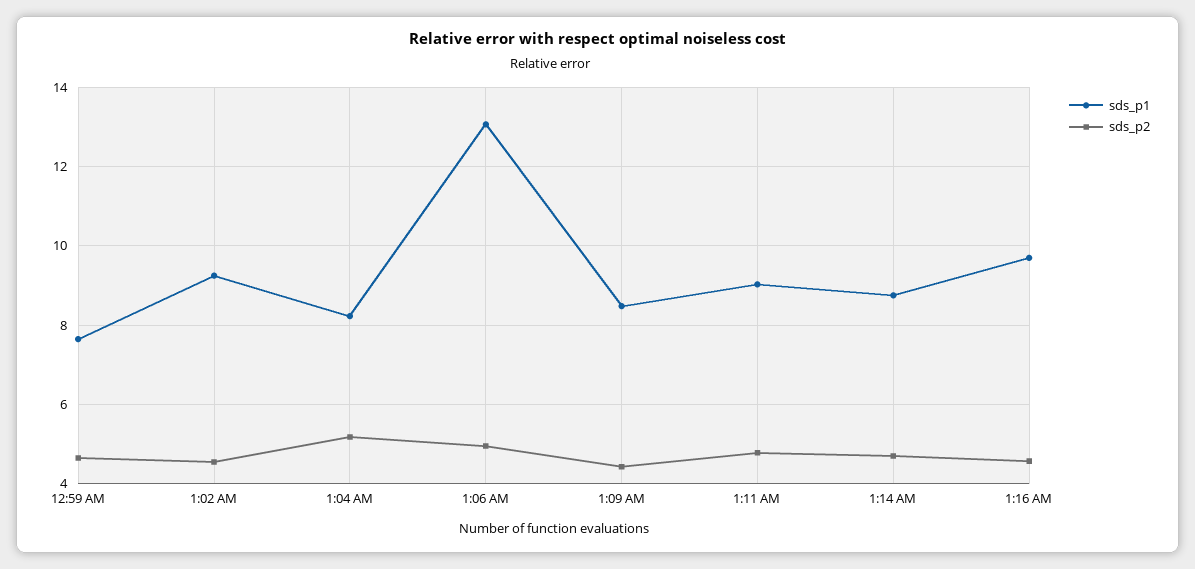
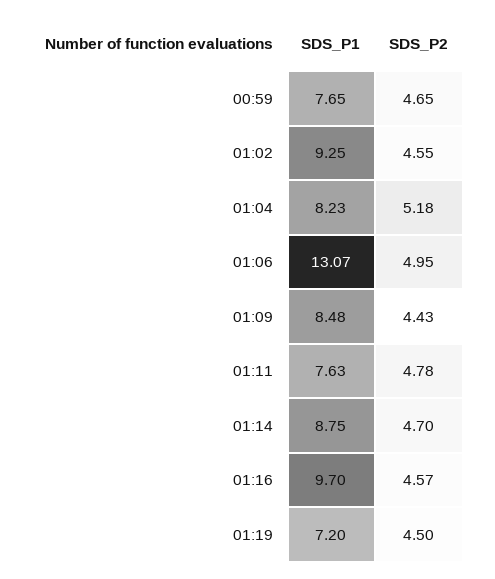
sds_p1, 1:11 AM: 9 -> 7.63
sds_p1, 01:19: none -> 7.2
sds_p2, 01:19: none -> 4.5

